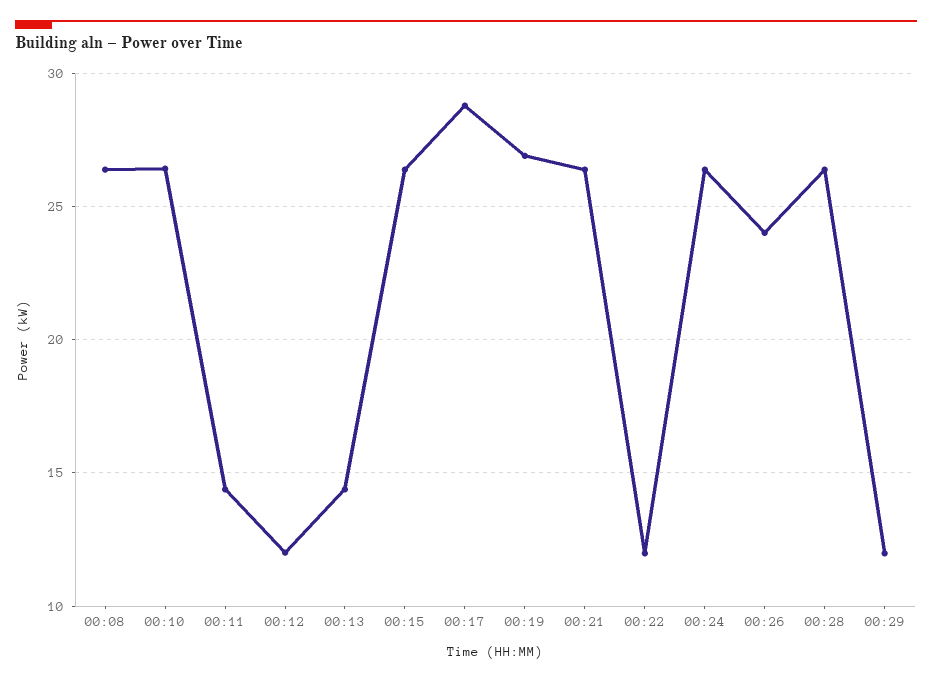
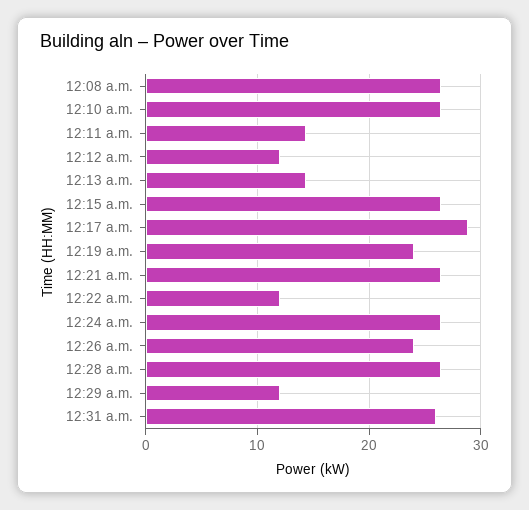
00:19: 27 -> 24
12:31 a.m.: none -> 26

